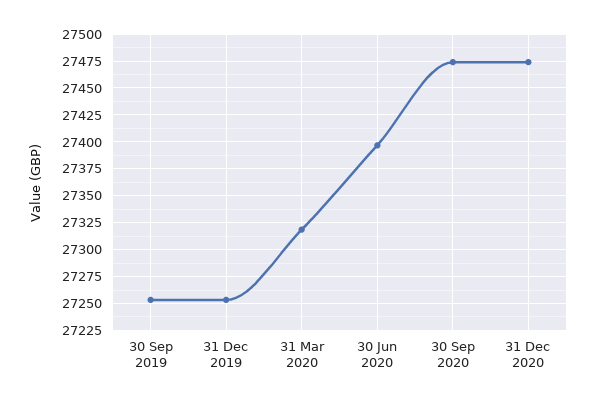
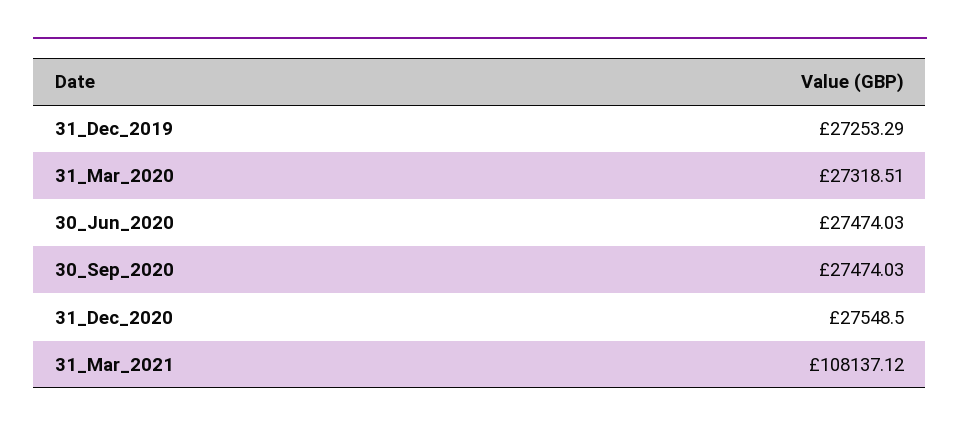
30 Sep 2019: 27250 -> none
30 Jun 2020: 27400 -> 27474.03
31 Dec 2020: 27475 -> 27548.5
31_Mar_2021: none -> 108137.12

